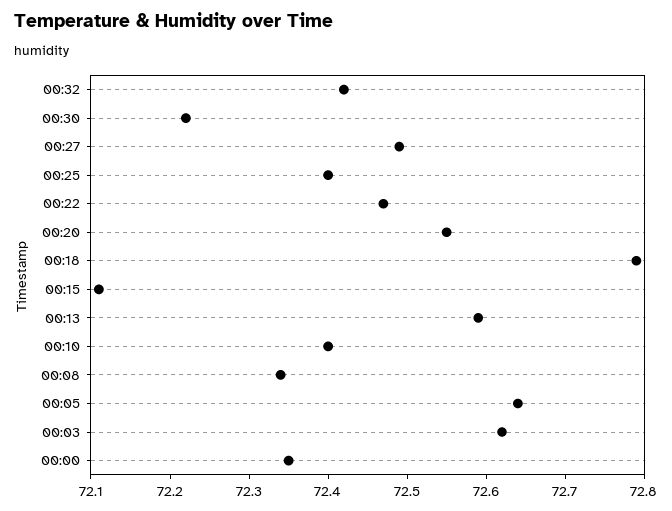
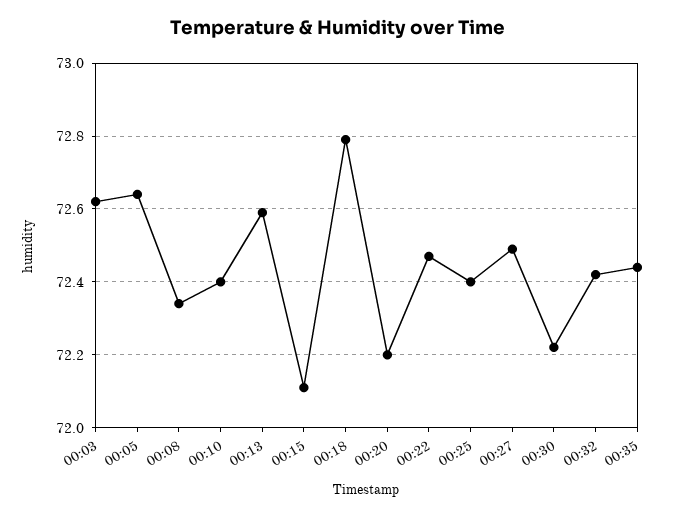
00:20: 72.55 -> 72.2
00:00: 72.35 -> none
00:35: none -> 72.45

